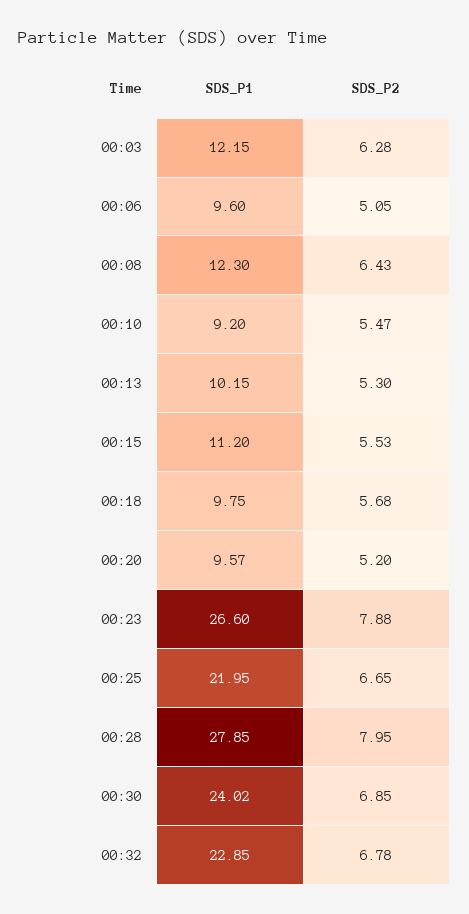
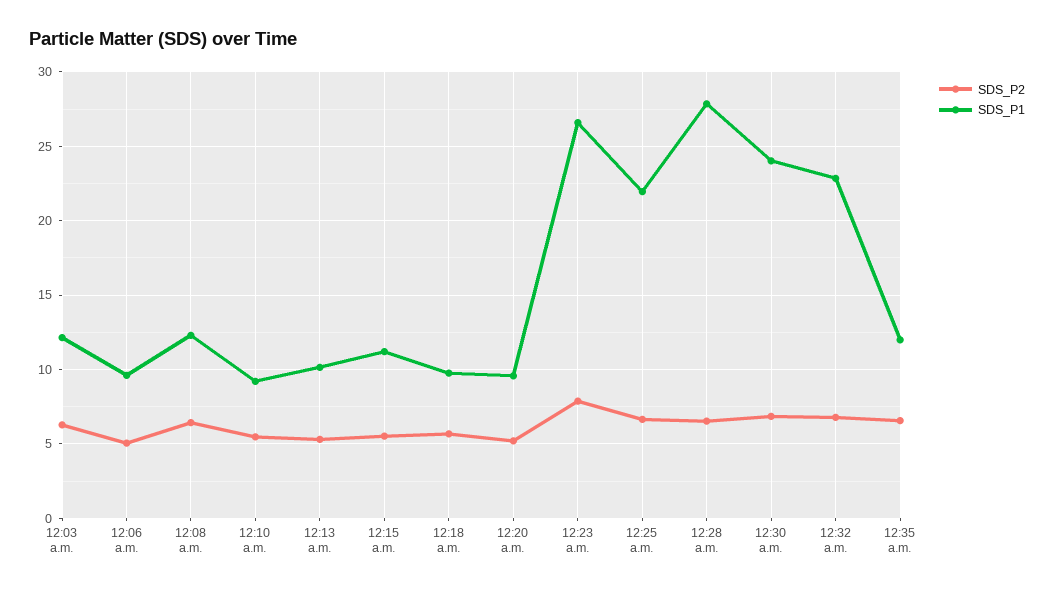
SDS_P2, 00:28: 7.95 -> 6.5
SDS_P2, 12:35 a.m.: none -> 6.5
SDS_P1, 12:35 a.m.: none -> 12

